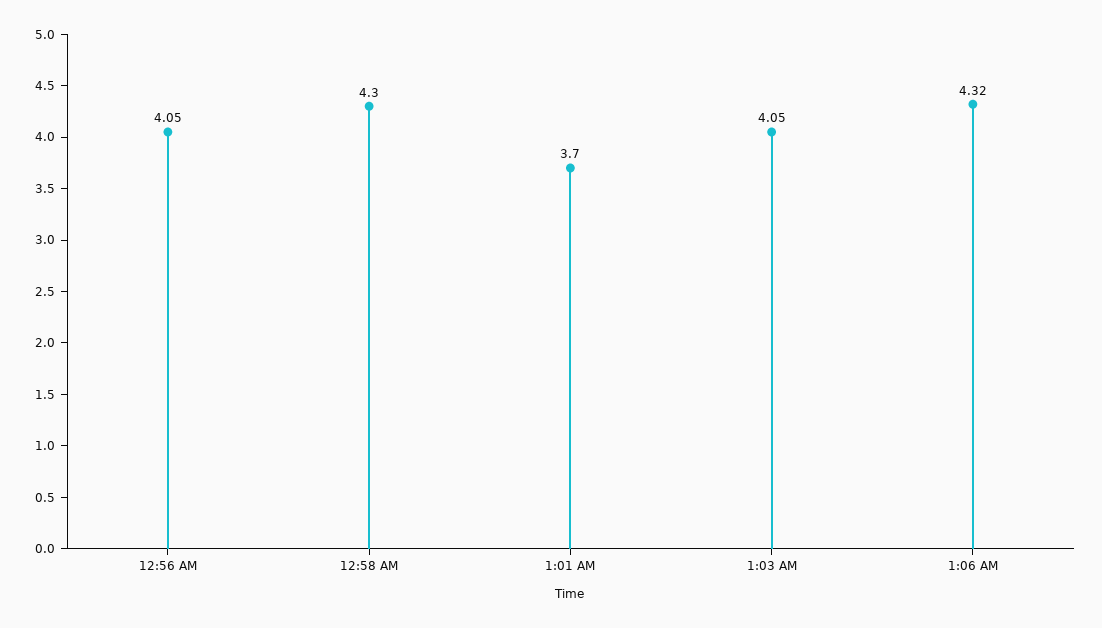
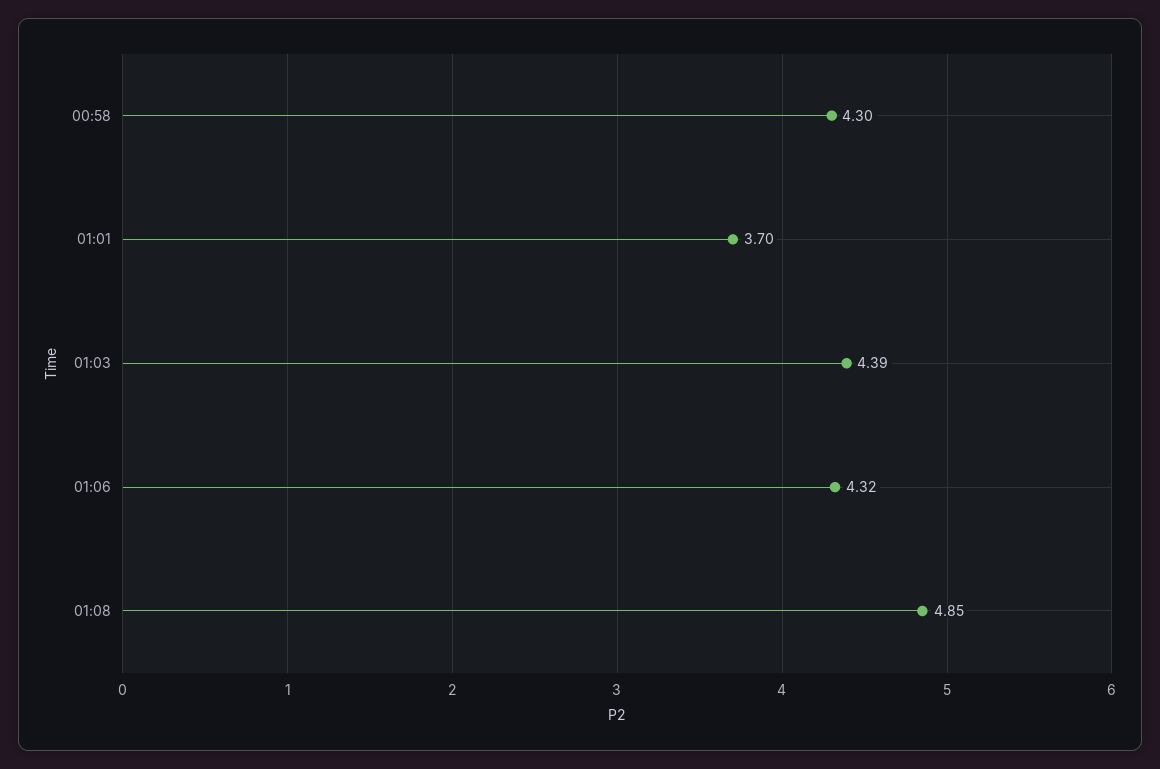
12:56 AM: 4.05 -> none
1:03 AM: 4.05 -> 4.39
01:08: none -> 4.85

